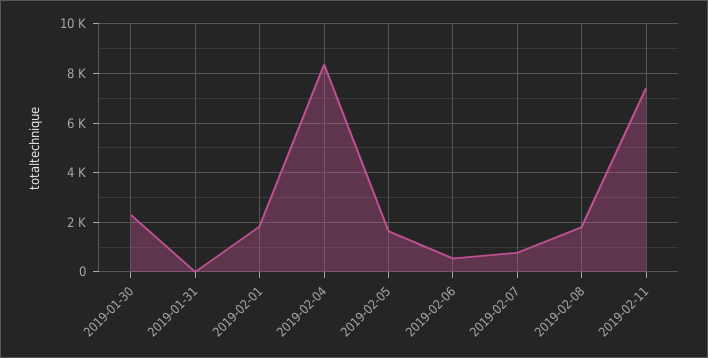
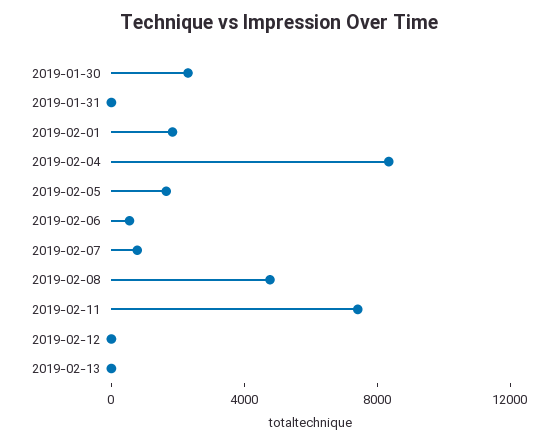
2019-02-08: 1750 -> 5000
2019-02-12: none -> 0
2019-02-13: none -> 0

